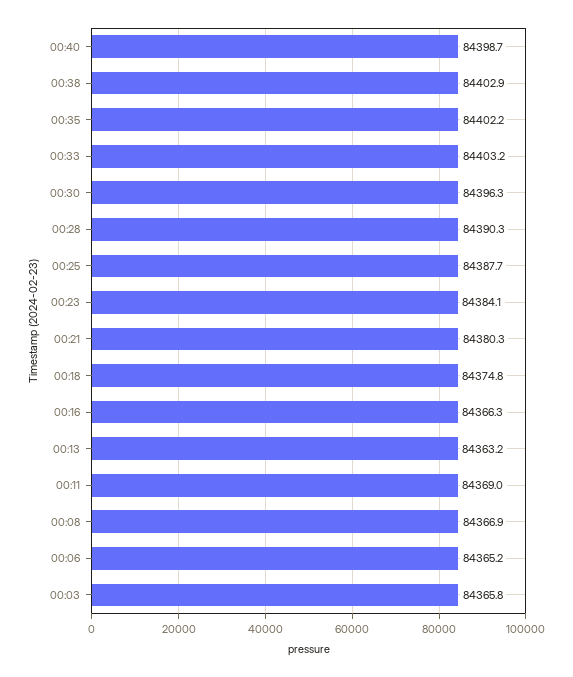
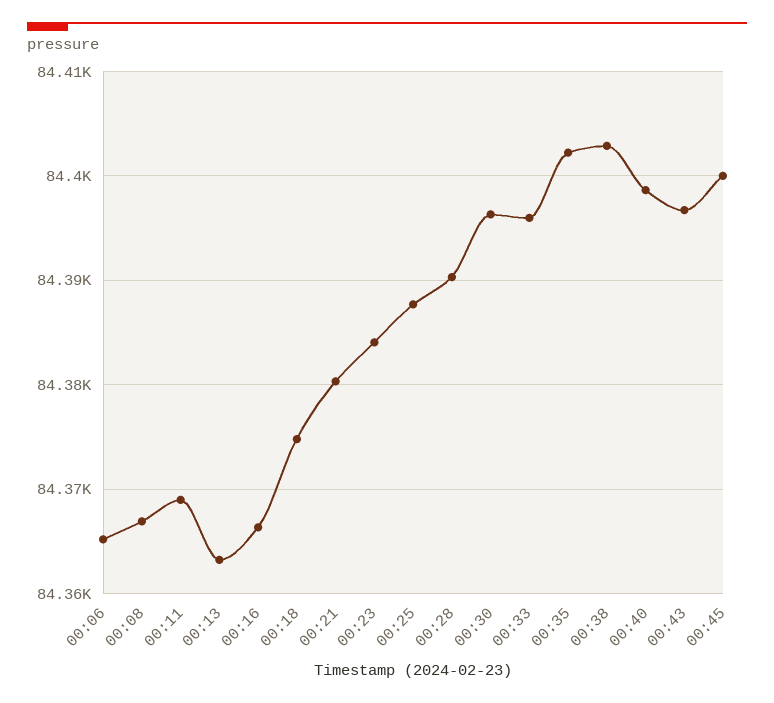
00:33: 84403.2 -> 84396
00:03: 84365.8 -> none
00:43: none -> 84397
00:45: none -> 84400

